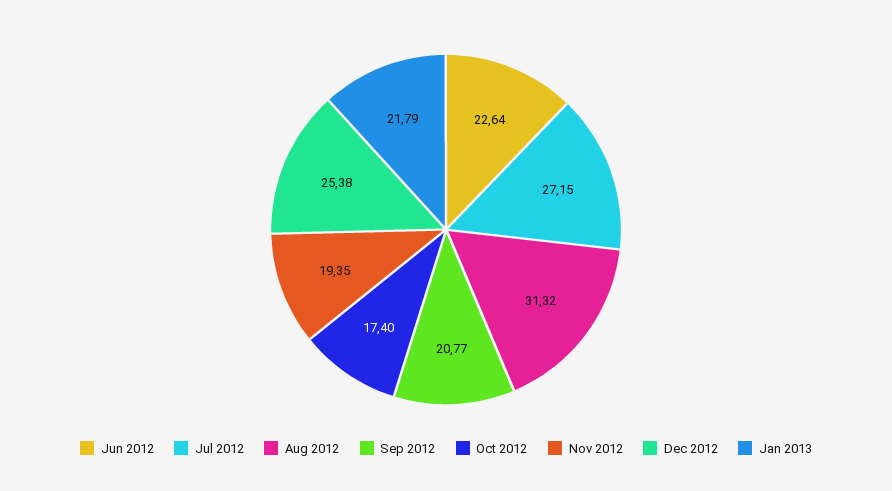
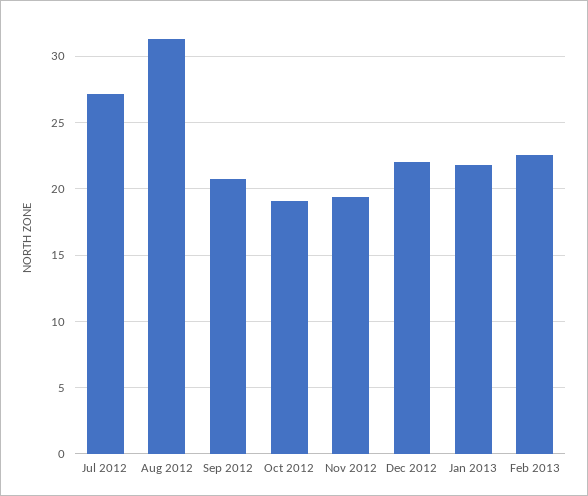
Jun 2012: 22.64 -> none
Oct 2012: 17.4 -> 19
Dec 2012: 25.38 -> 22
Feb 2013: none -> 22.5

